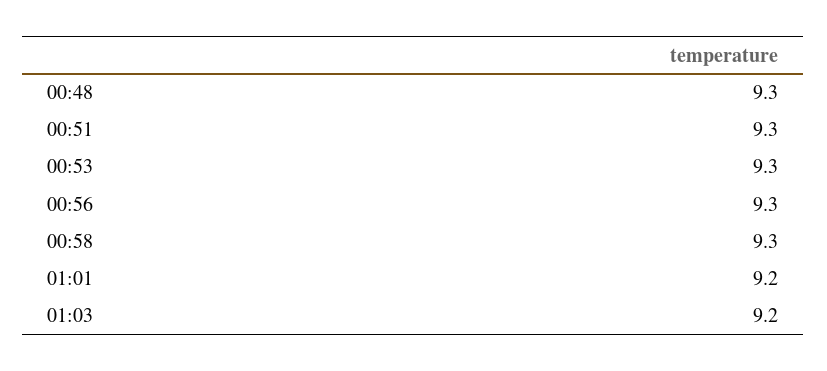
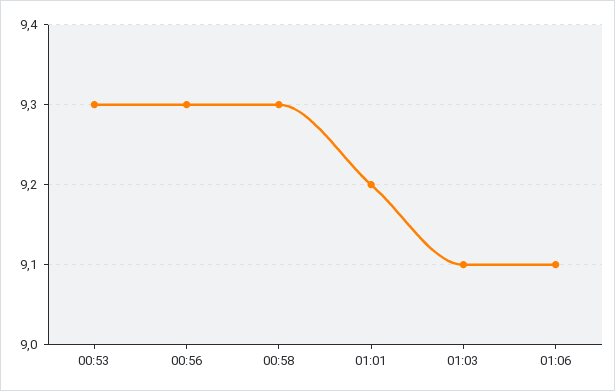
00:48: 9.3 -> none
00:51: 9.3 -> none
01:03: 9.2 -> 9.1
01:06: none -> 9.1

